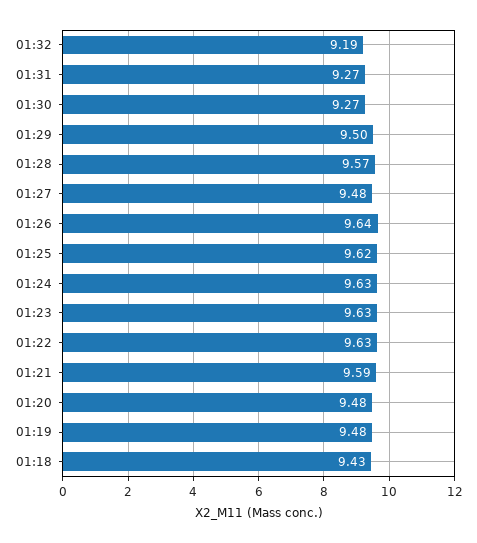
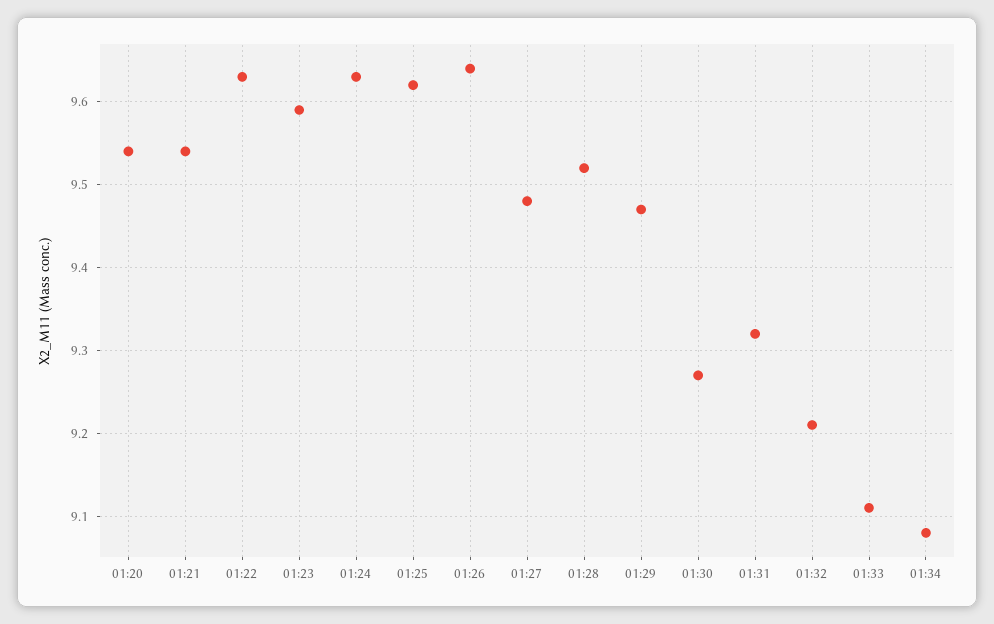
01:32: 9.19 -> 9.21
01:31: 9.27 -> 9.32
01:29: 9.5 -> 9.47
01:28: 9.57 -> 9.52
01:23: 9.63 -> 9.59
01:21: 9.59 -> 9.54
01:20: 9.48 -> 9.54
01:19: 9.48 -> none
01:18: 9.43 -> none
01:33: none -> 9.11
01:34: none -> 9.08

